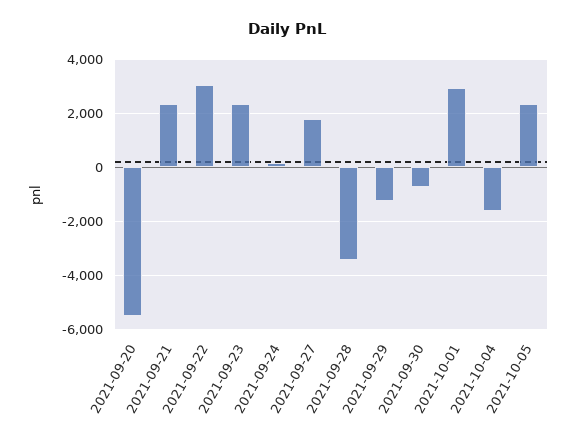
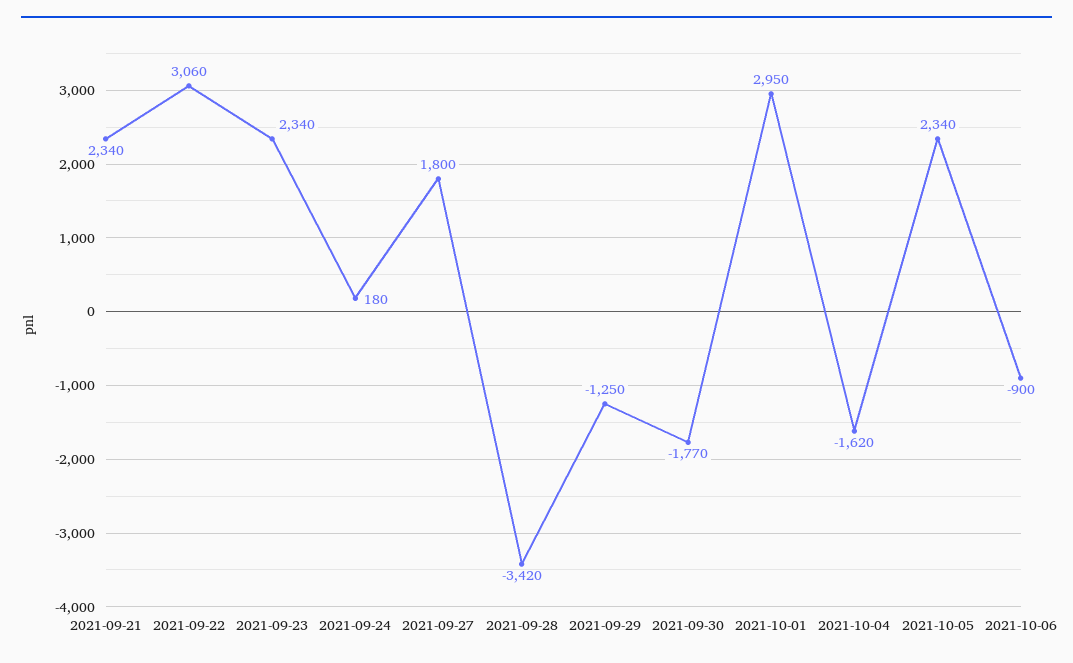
2021-09-20: -5500 -> none
2021-09-30: -750 -> -1770
2021-10-06: none -> -900

